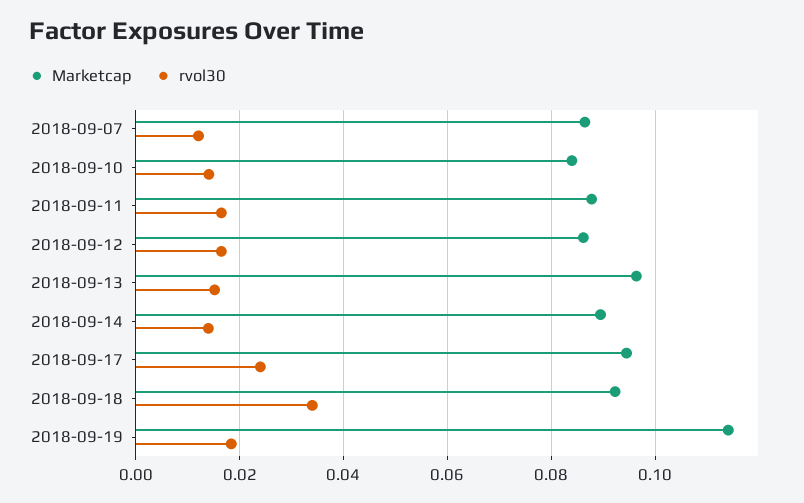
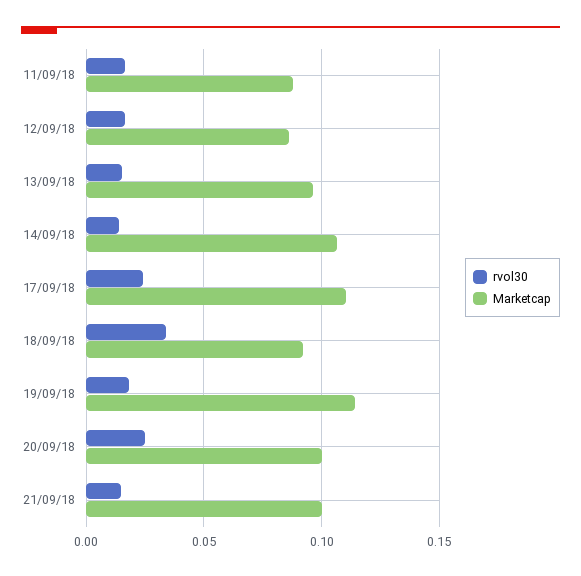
Marketcap, 2018-09-07: 0.086 -> none
rvol30, 2018-09-07: 0.012 -> none
Marketcap, 2018-09-10: 0.084 -> none
rvol30, 2018-09-10: 0.014 -> none
Marketcap, 2018-09-14: 0.09 -> 0.105
Marketcap, 2018-09-17: 0.094 -> 0.11
rvol30, 20/09/18: none -> 0.025
Marketcap, 20/09/18: none -> 0.1
rvol30, 21/09/18: none -> 0.015
Marketcap, 21/09/18: none -> 0.1

